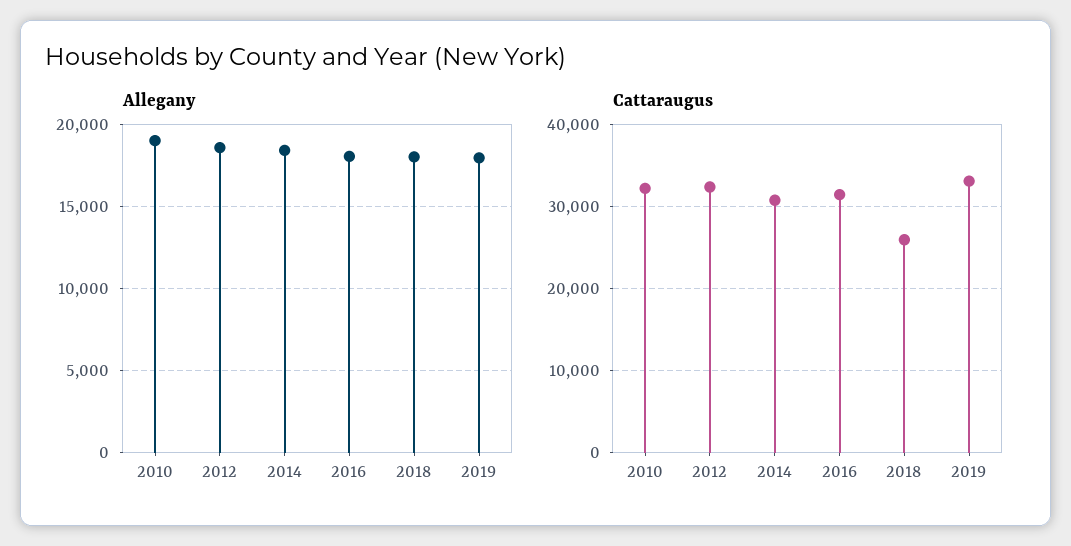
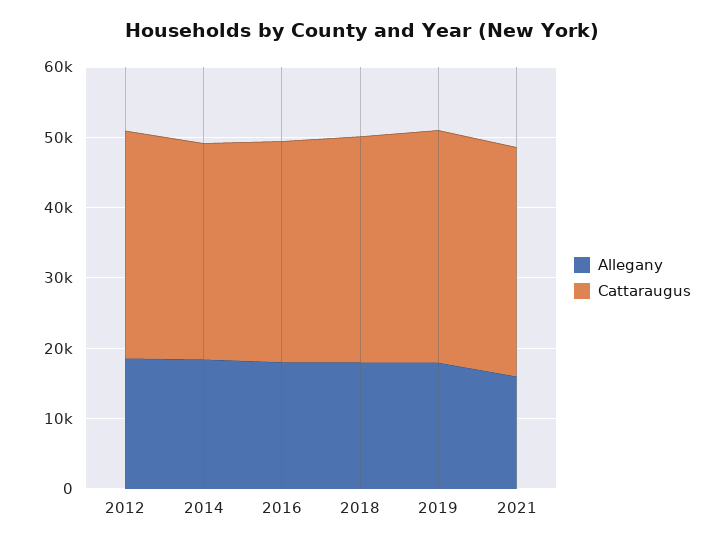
Allegany, 2010: 19000 -> none
Cattaraugus, 2010: 32000 -> none
Cattaraugus, 2018: 26000 -> 32000
Allegany, 2021: none -> 16000
Cattaraugus, 2021: none -> 32000

